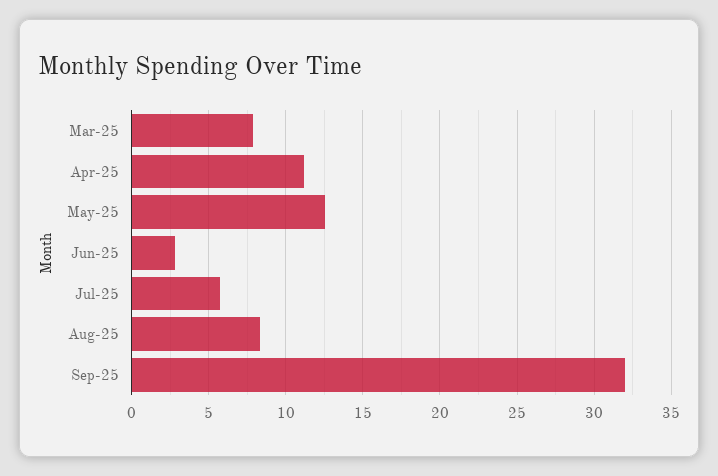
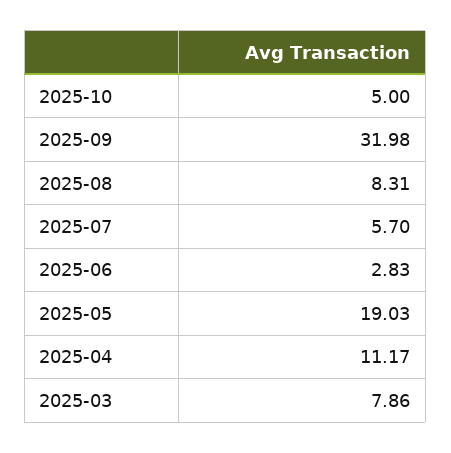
May-25: 12.5 -> 19.03
2025-10: none -> 5

